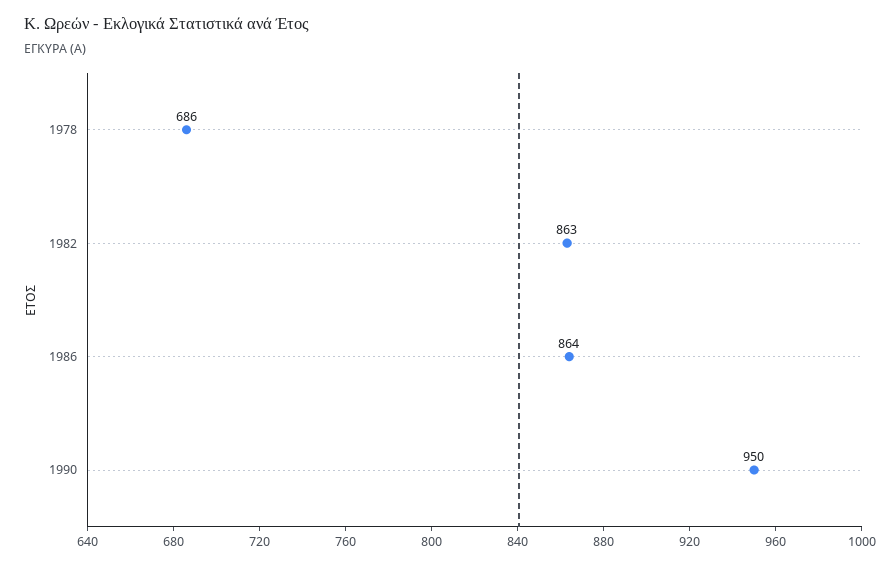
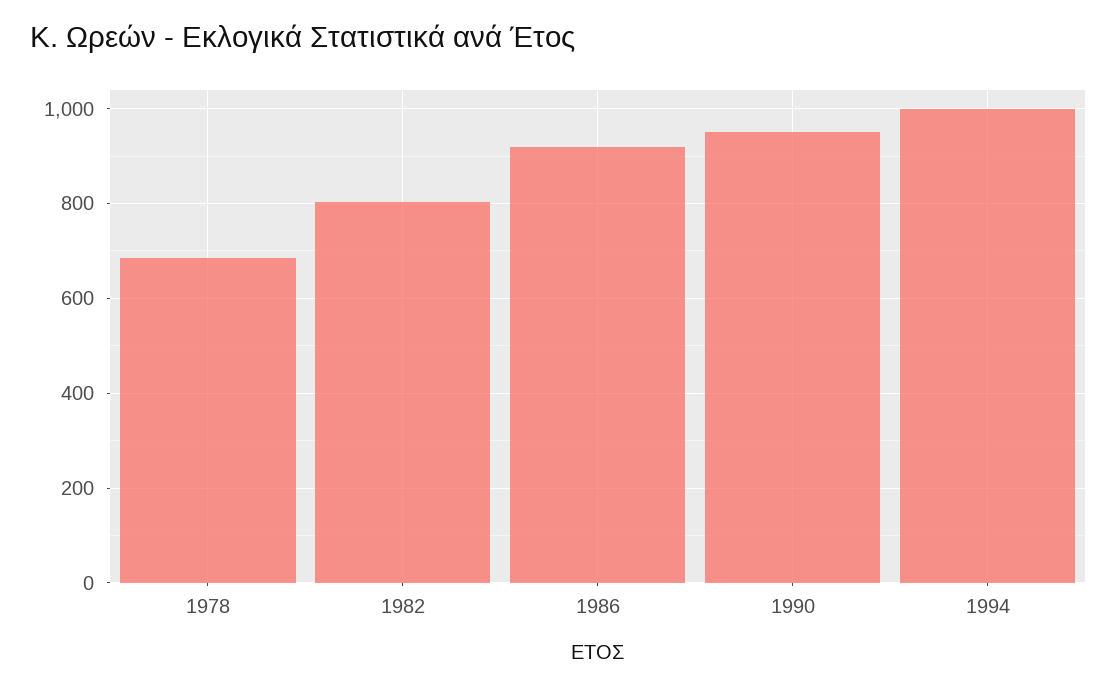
1982: 863 -> 800
1986: 864 -> 920
1994: none -> 1000

